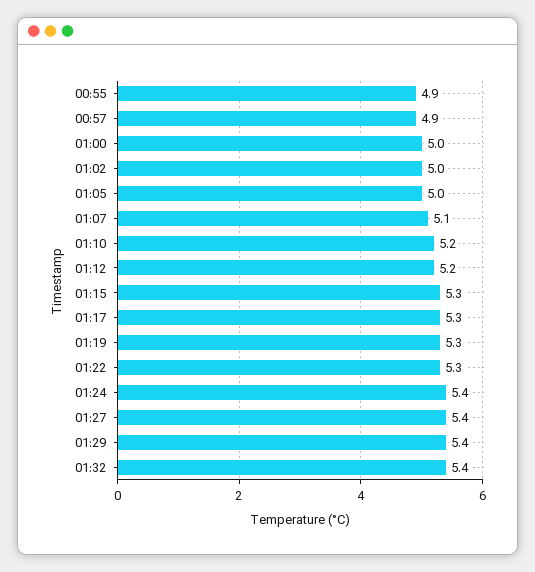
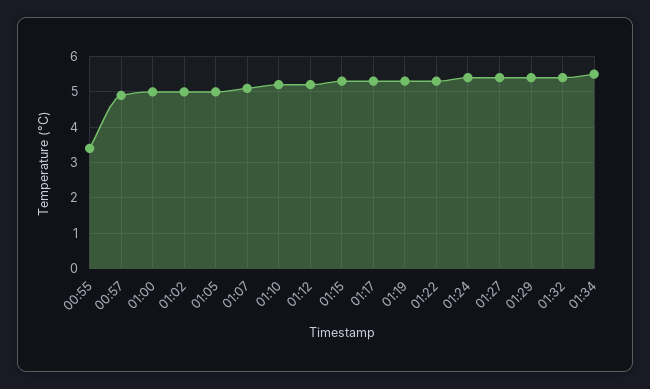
00:55: 4.9 -> 3.5
01:34: none -> 5.5

